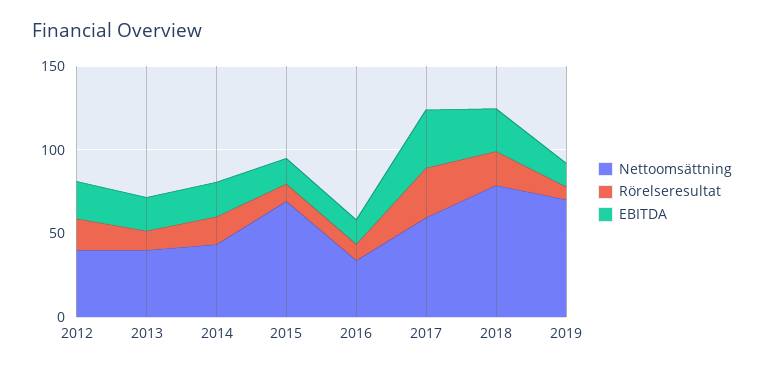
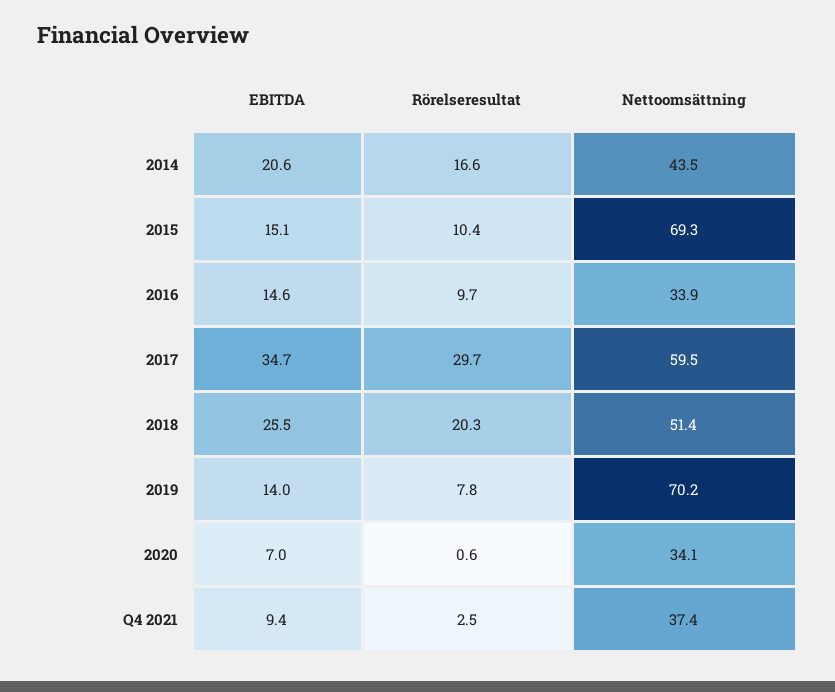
Nettoomsättning, 2012: 40 -> none
Rörelseresultat, 2012: 20 -> none
EBITDA, 2012: 20 -> none
Nettoomsättning, 2013: 40 -> none
Rörelseresultat, 2013: 10 -> none
EBITDA, 2013: 20 -> none
Nettoomsättning, 2018: 80 -> 51.4
EBITDA, 2020: none -> 7
Rörelseresultat, 2020: none -> 0.6
Nettoomsättning, 2020: none -> 34.1
EBITDA, Q4 2021: none -> 9.4
Rörelseresultat, Q4 2021: none -> 2.5
Nettoomsättning, Q4 2021: none -> 37.4

